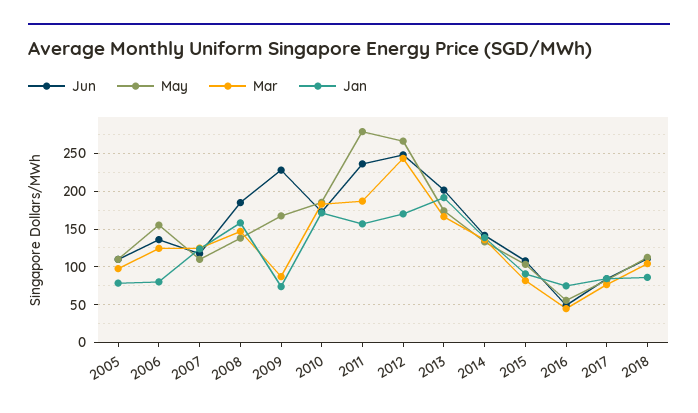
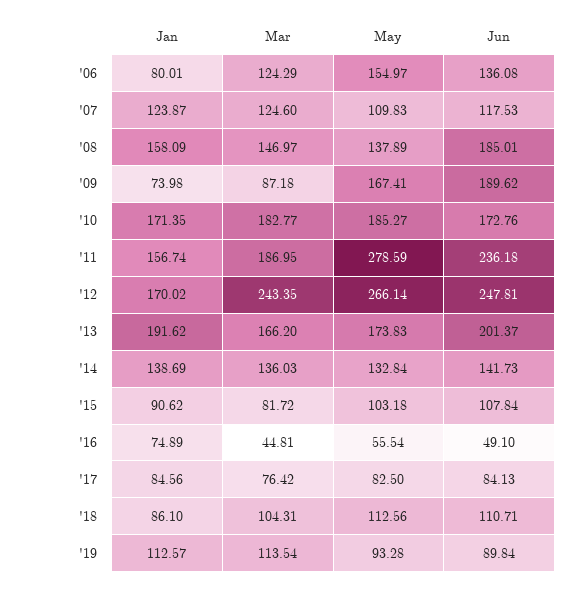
Jun, 2005: 110 -> none
May, 2005: 110 -> none
Mar, 2005: 100 -> none
Jan, 2005: 80 -> none
Jun, 2009: 230 -> 189.62
Jan, '19: none -> 112.57
Mar, '19: none -> 113.54
May, '19: none -> 93.28
Jun, '19: none -> 89.84

